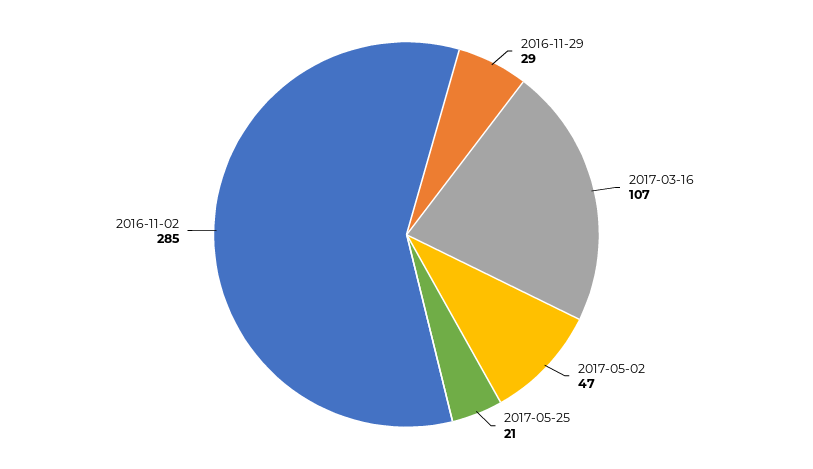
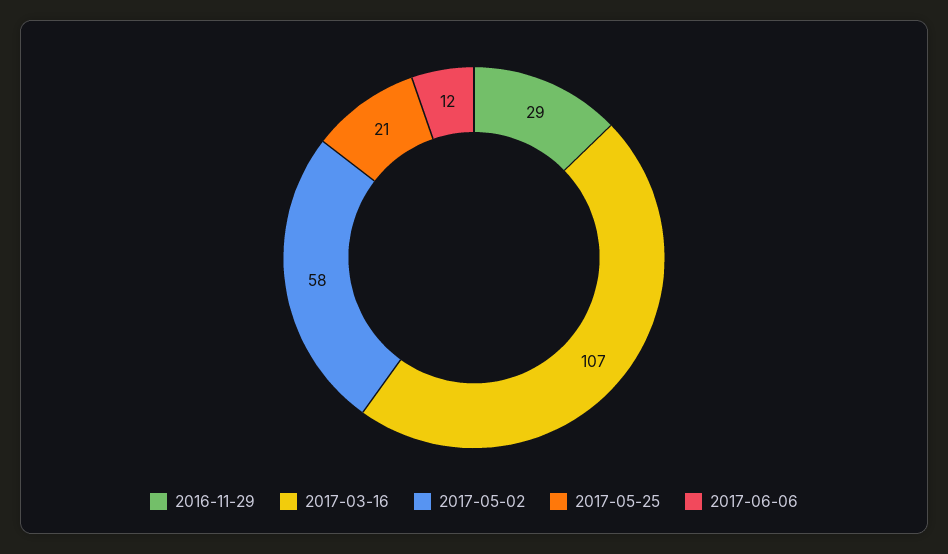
2017-05-02: 47 -> 58
2016-11-02: 285 -> none
2017-06-06: none -> 12

